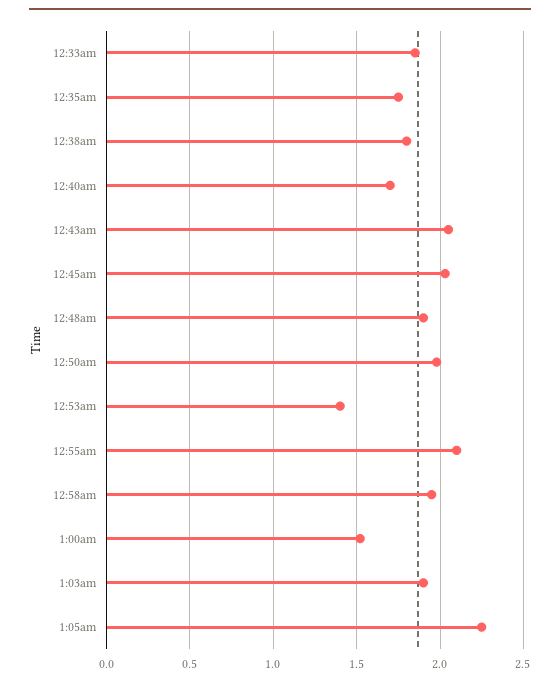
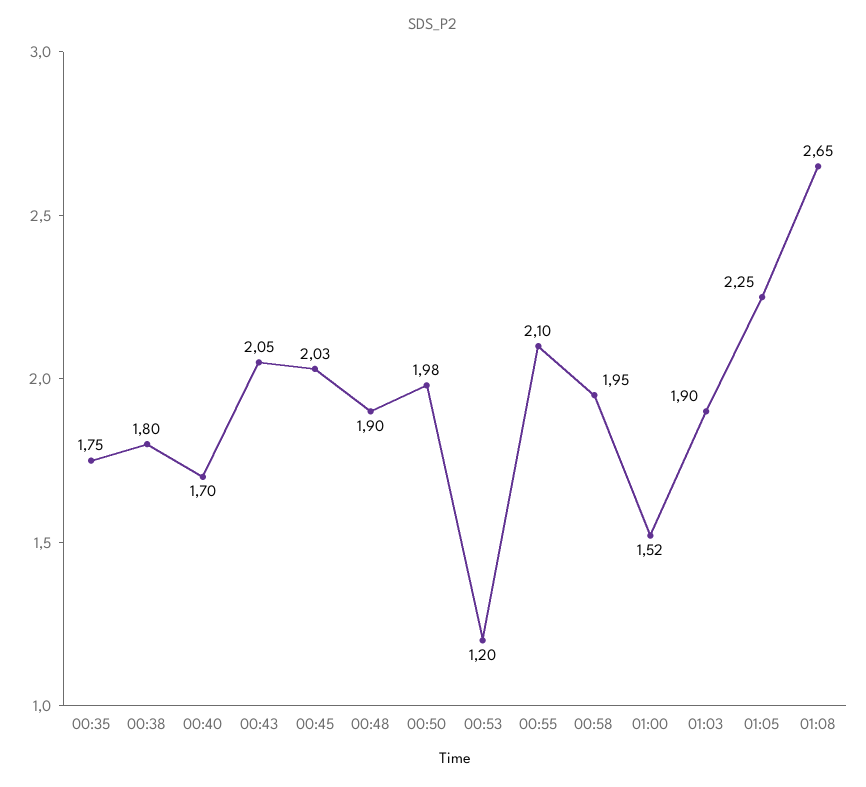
12:33am: 1.85 -> none
12:53am: 1.4 -> 1.2
01:08: none -> 2.65

